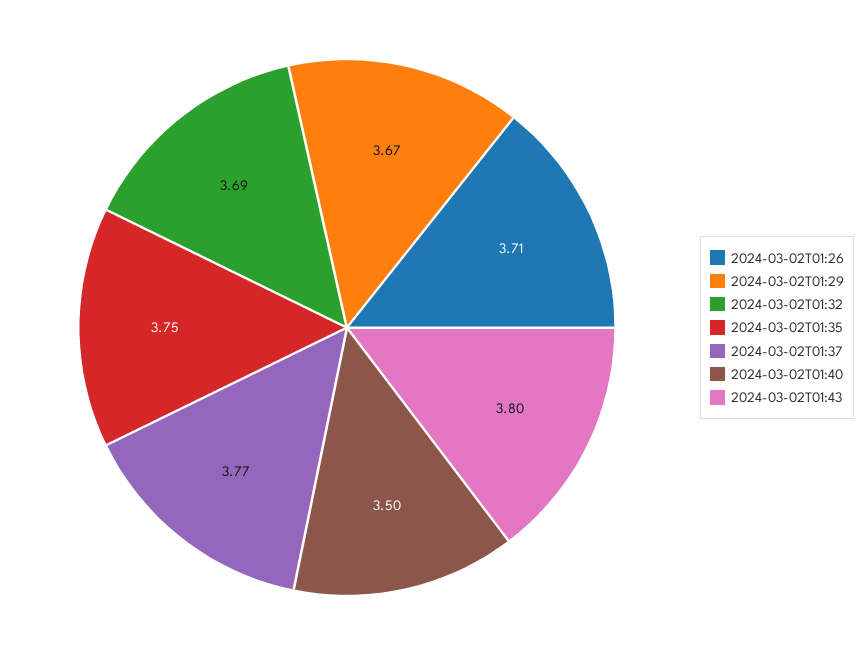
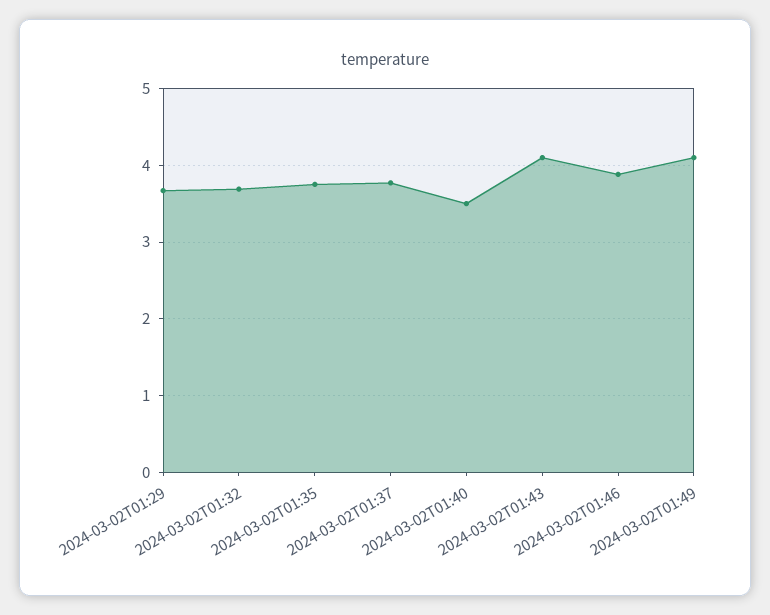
2024-03-02T01:26: 3.71 -> none
2024-03-02T01:43: 3.8 -> 4.1
2024-03-02T01:46: none -> 3.9
2024-03-02T01:49: none -> 4.1

